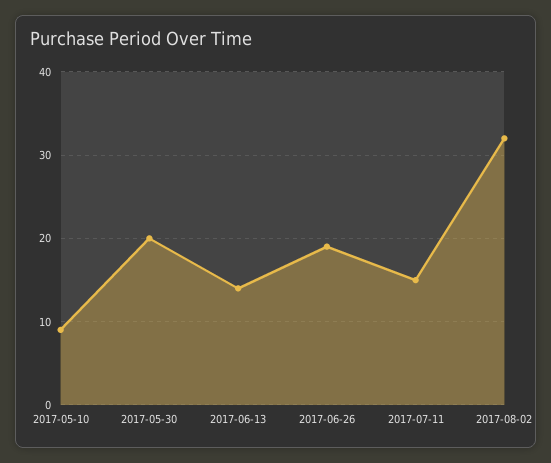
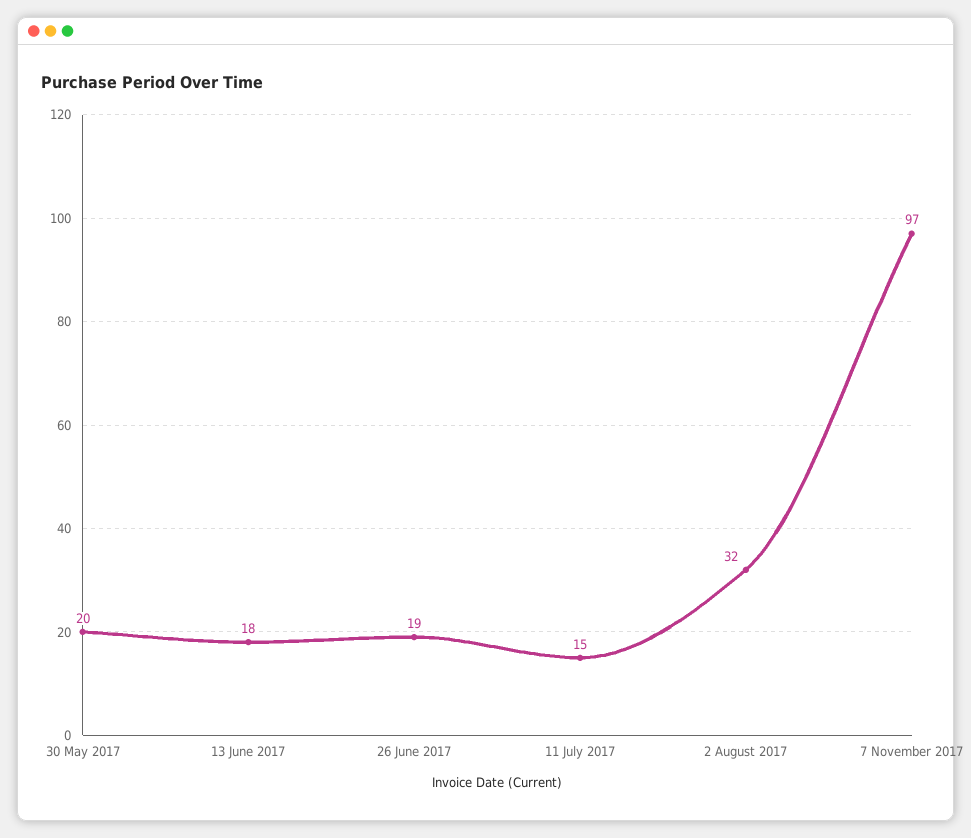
2017-05-10: 9 -> none
2017-06-13: 14 -> 18
7 November 2017: none -> 97

